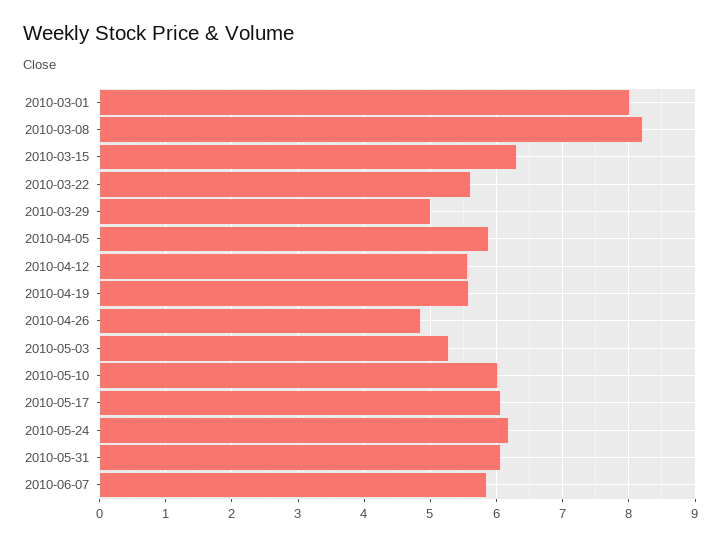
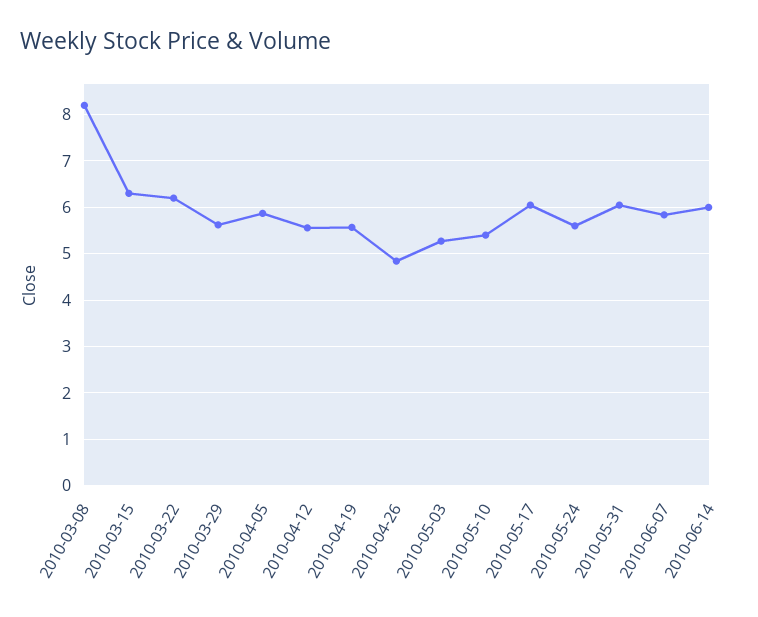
2010-03-01: 8 -> none
2010-03-22: 5.6 -> 6.2
2010-03-29: 5 -> 5.6
2010-05-10: 6 -> 5.4
2010-05-24: 6.2 -> 5.6
2010-06-14: none -> 6

